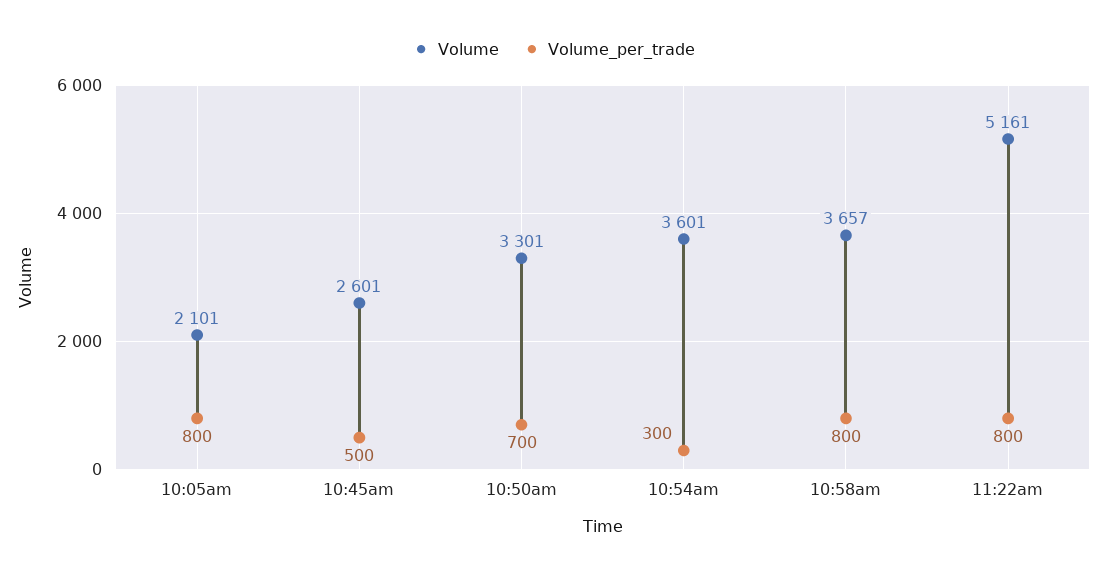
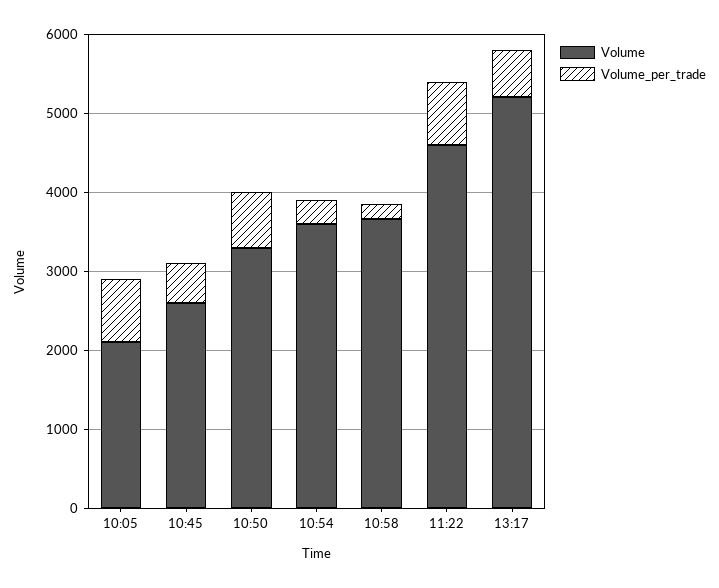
Volume_per_trade, 10:58am: 800 -> 200
Volume, 11:22am: 5161 -> 4600
Volume, 13:17: none -> 5200
Volume_per_trade, 13:17: none -> 600

